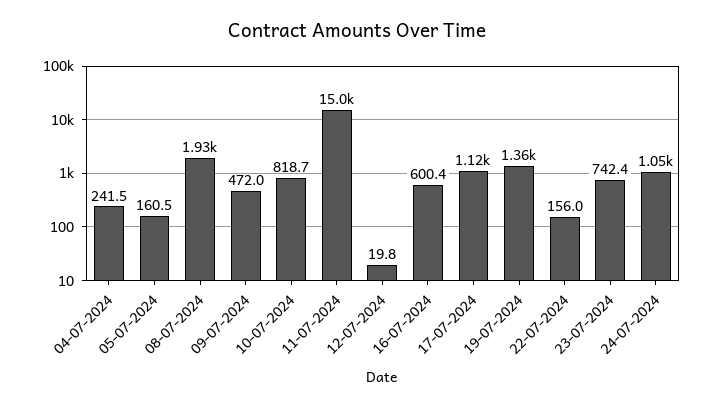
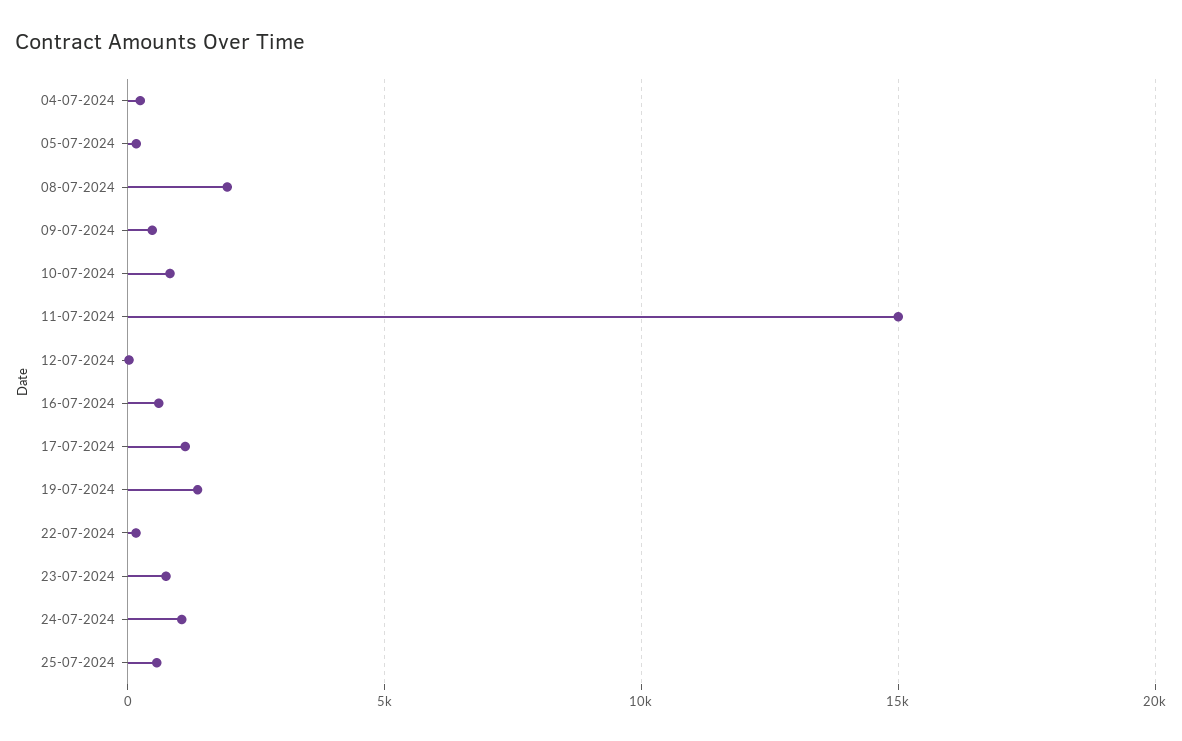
25-07-2024: none -> 500

